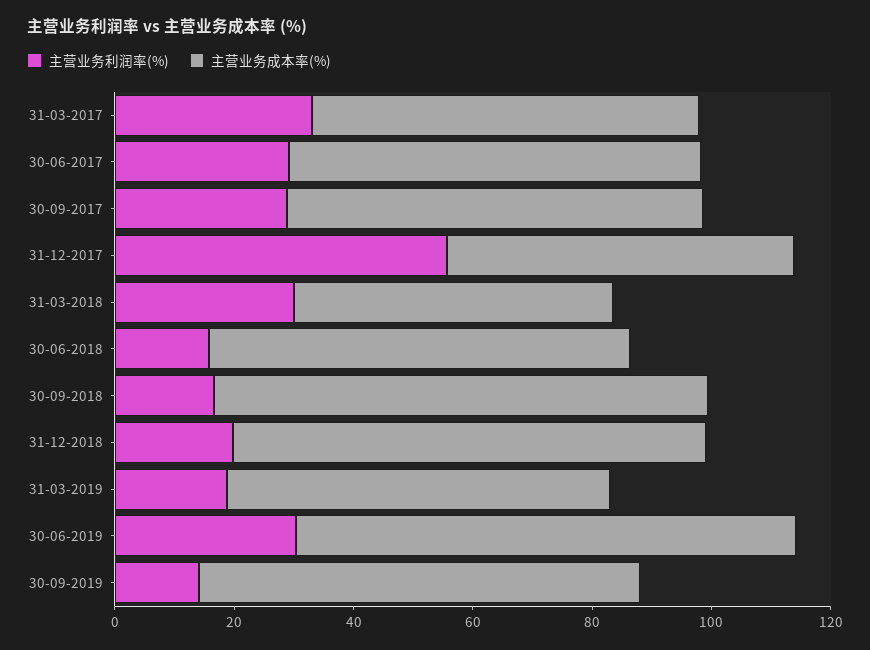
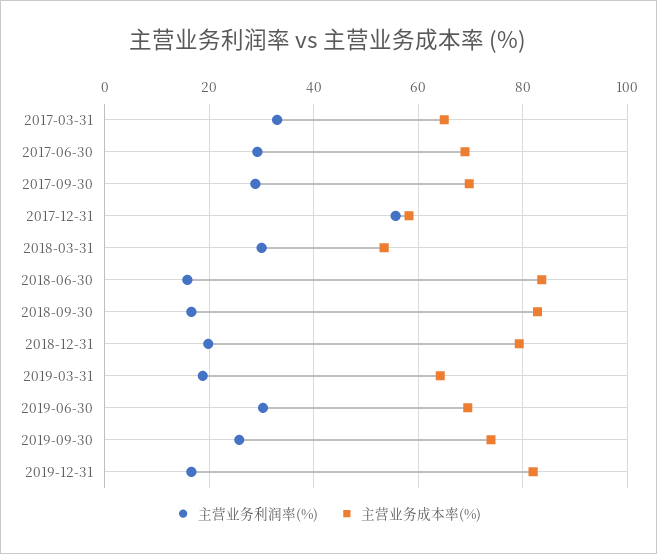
主营业务成本率(%), 30-06-2018: 70 -> 84
主营业务成本率(%), 30-06-2019: 85 -> 70
主营业务利润率(%), 30-09-2019: 15 -> 26
主营业务利润率(%), 2019-12-31: none -> 16
主营业务成本率(%), 2019-12-31: none -> 82

